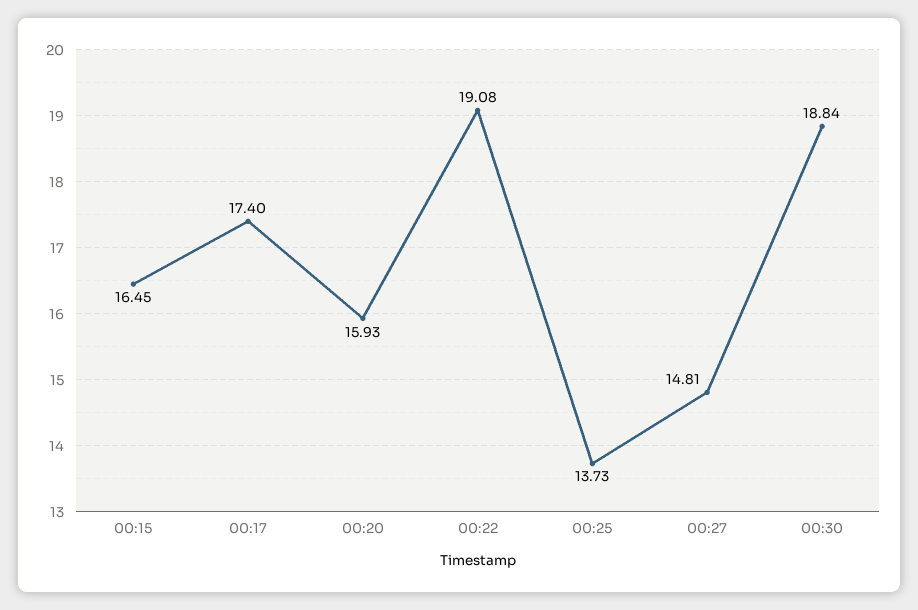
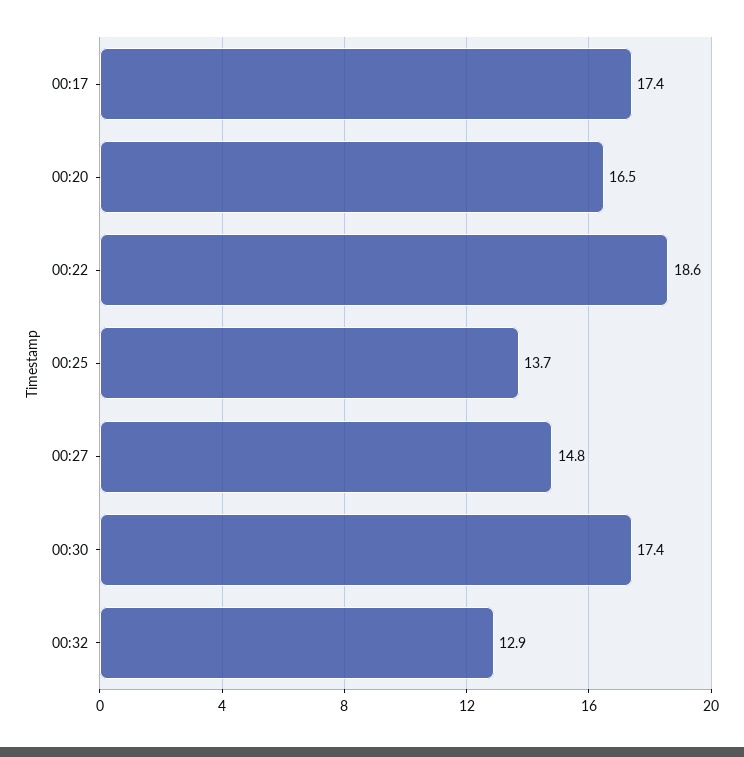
00:15: 16.45 -> none
00:20: 15.93 -> 16.5
00:22: 19.08 -> 18.6
00:30: 18.84 -> 17.4
00:32: none -> 12.9

